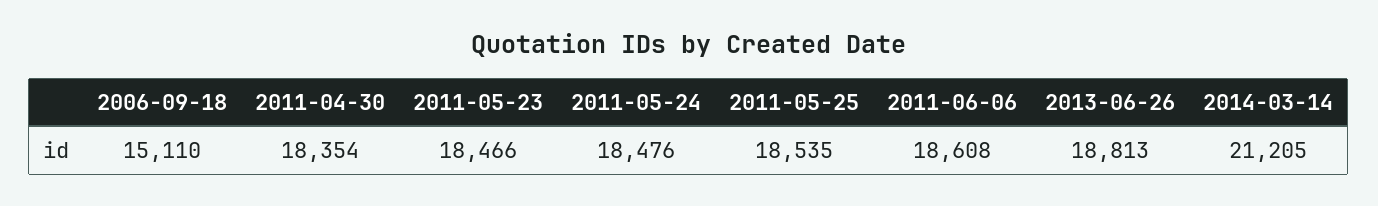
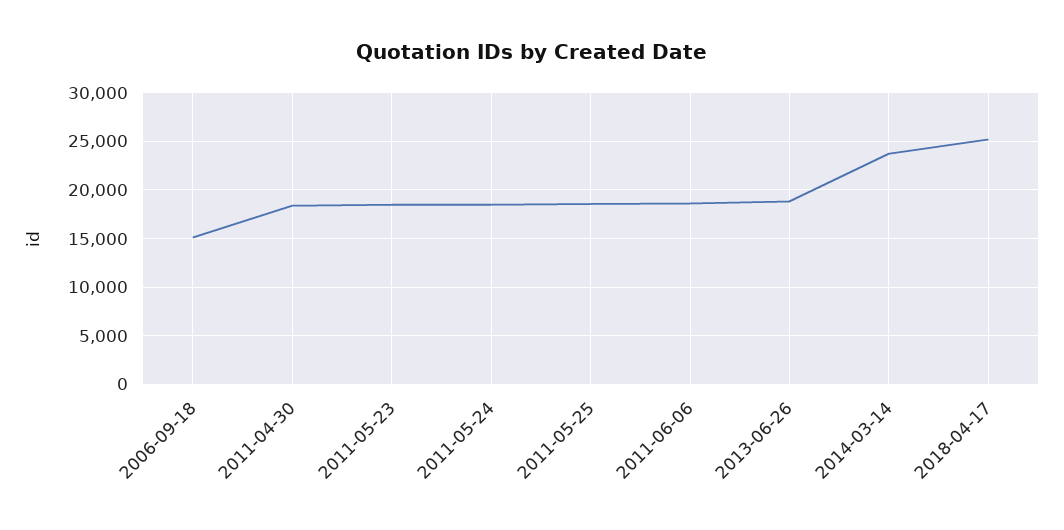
2014-03-14: 21205 -> 24000
2018-04-17: none -> 25000

